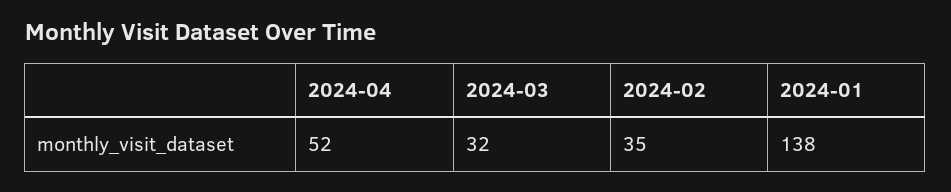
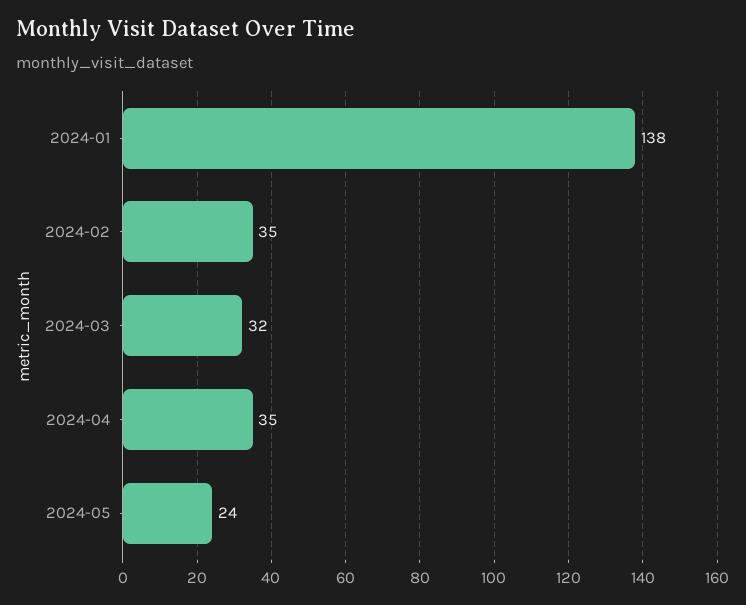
2024-04: 52 -> 35
2024-05: none -> 24

